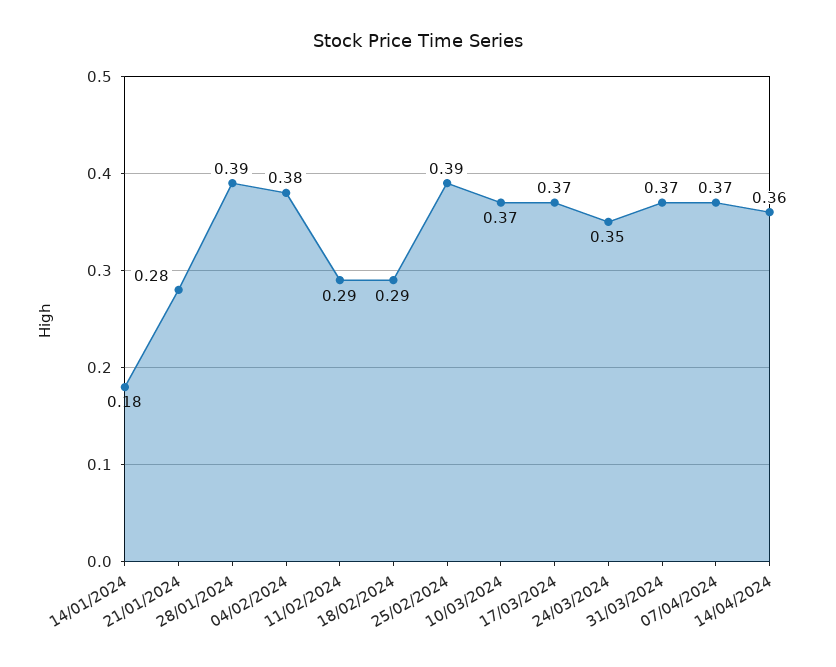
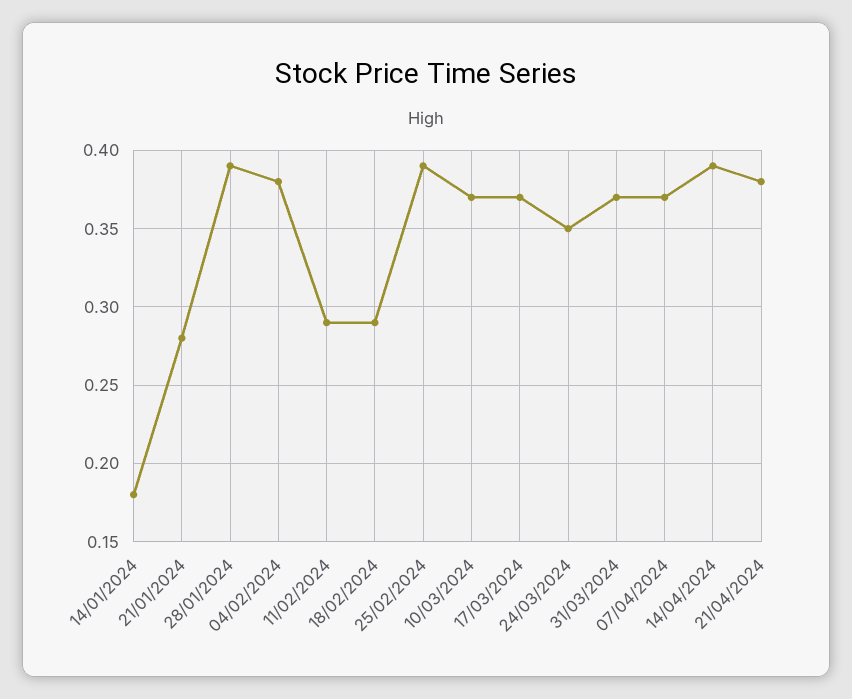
14/04/2024: 0.36 -> 0.39
21/04/2024: none -> 0.38

